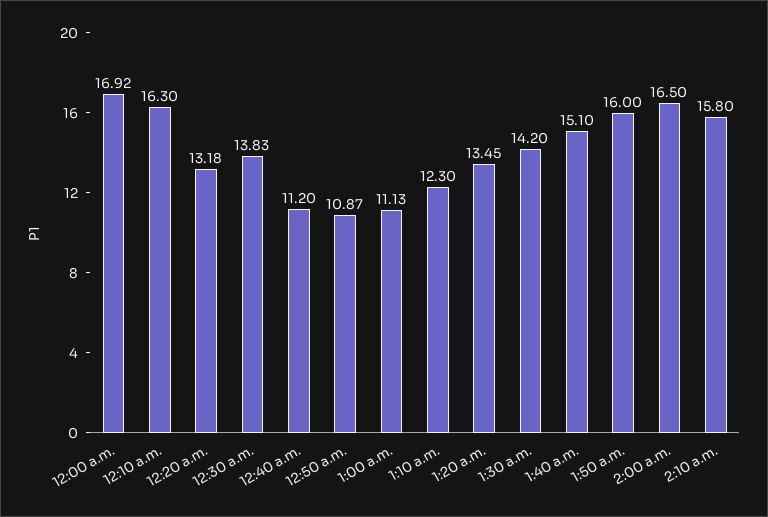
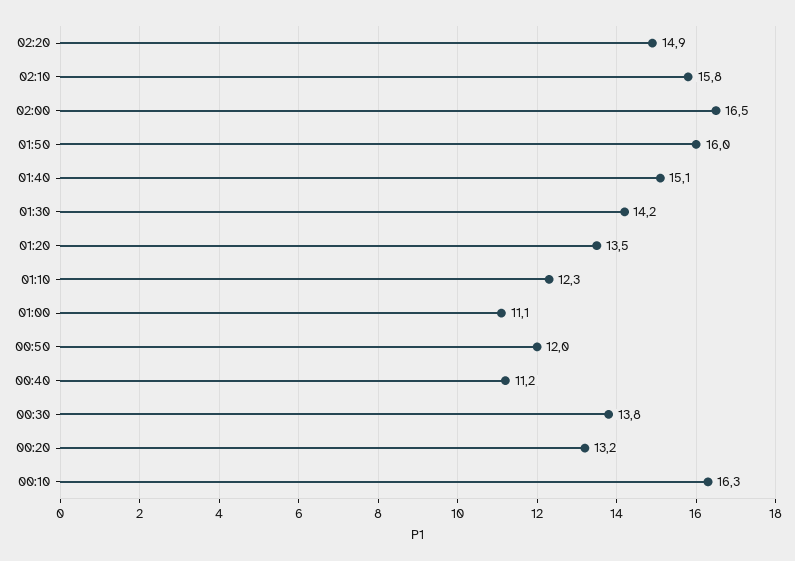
12:00 a.m.: 16.92 -> none
12:50 a.m.: 10.87 -> 12
02:20: none -> 14.9

